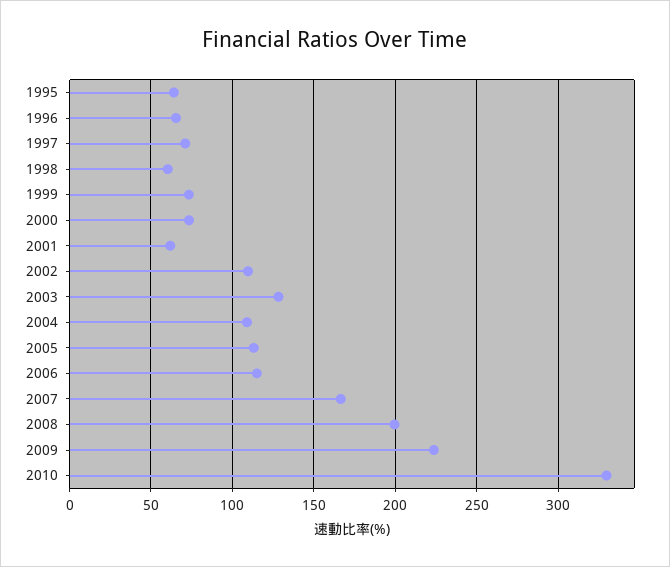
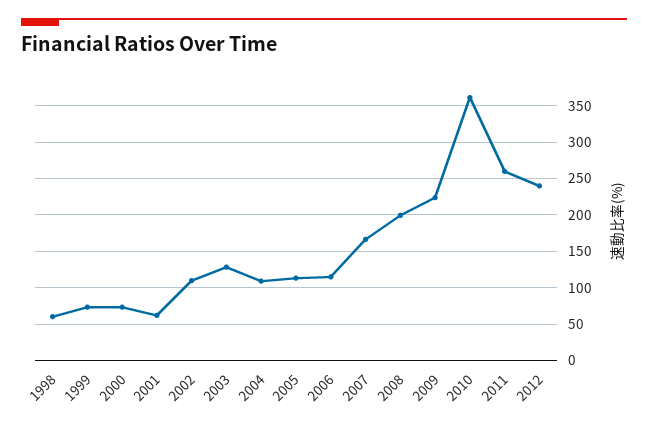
1995: 65 -> none
1996: 65 -> none
1997: 70 -> none
2010: 330 -> 360
2011: none -> 260
2012: none -> 240

